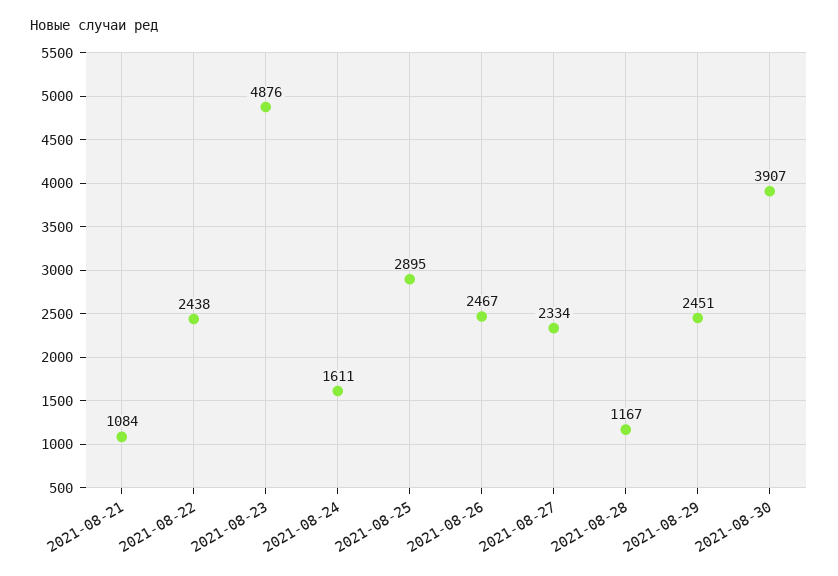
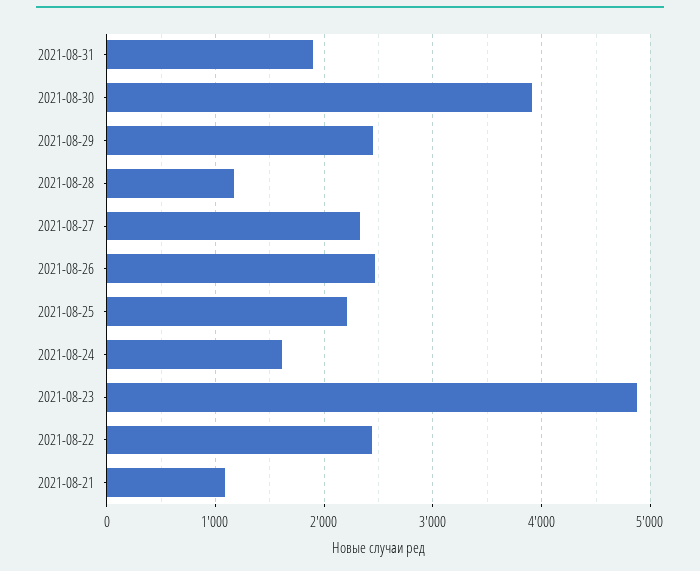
2021-08-25: 2895 -> 2200
2021-08-31: none -> 1900

